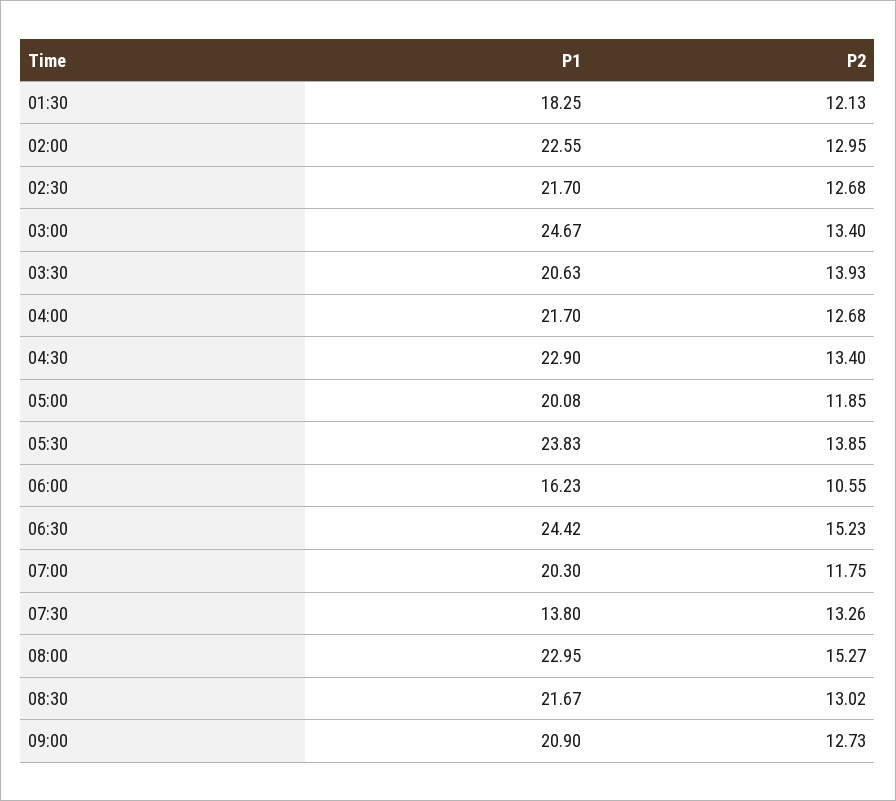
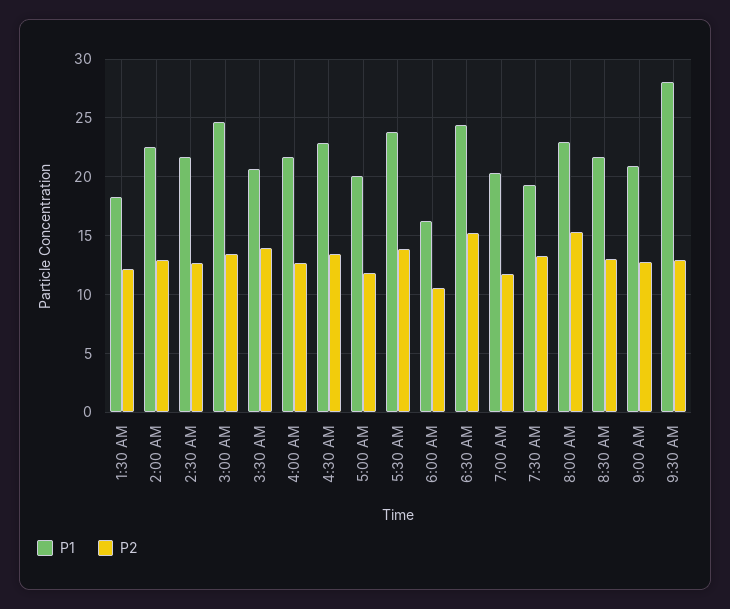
P1, 07:30: 13.8 -> 19
P1, 9:30 AM: none -> 28
P2, 9:30 AM: none -> 13

